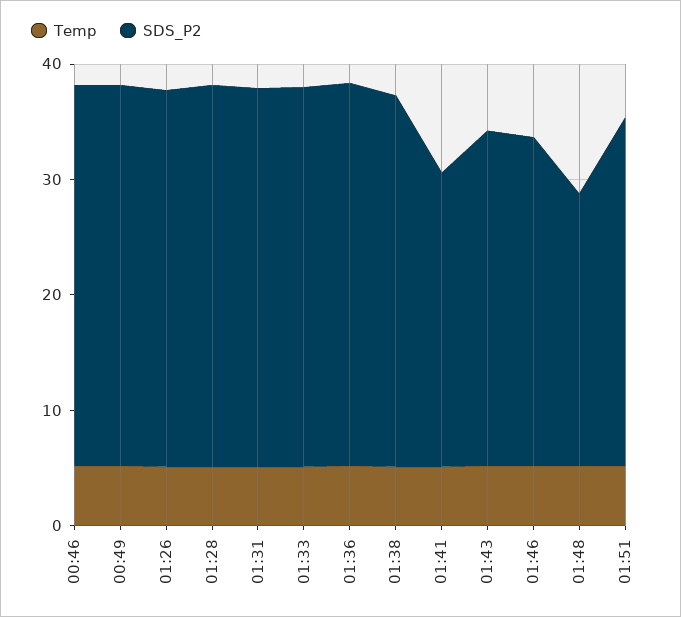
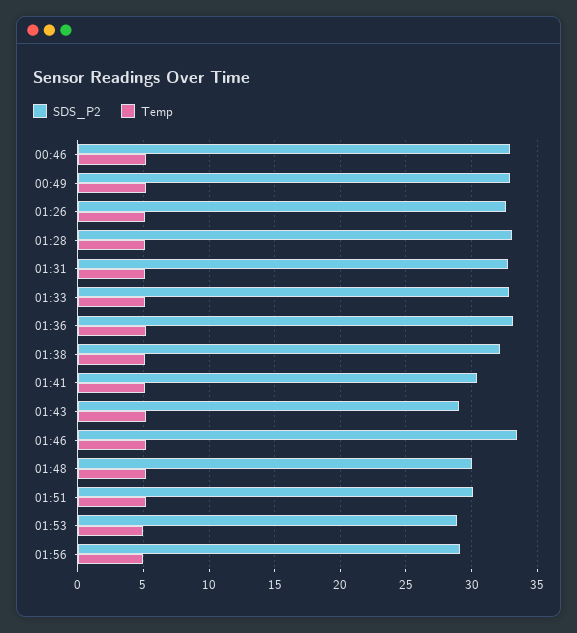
SDS_P2, 01:41: 26 -> 30.5
SDS_P2, 01:46: 28 -> 33.5
SDS_P2, 01:48: 24 -> 30
SDS_P2, 01:53: none -> 29
Temp, 01:53: none -> 5
SDS_P2, 01:56: none -> 29
Temp, 01:56: none -> 5

